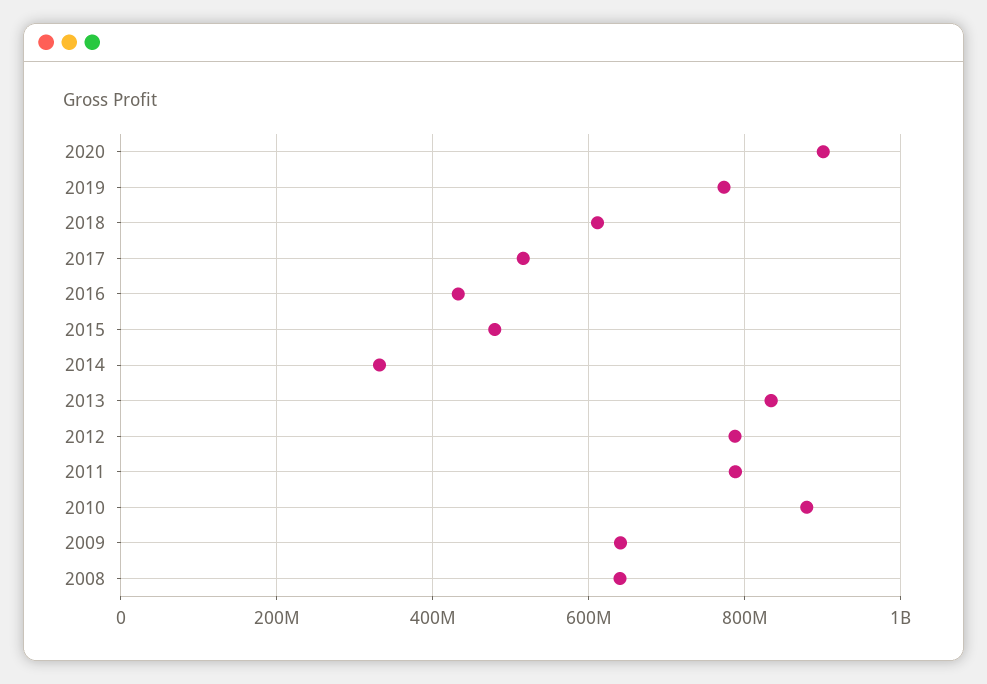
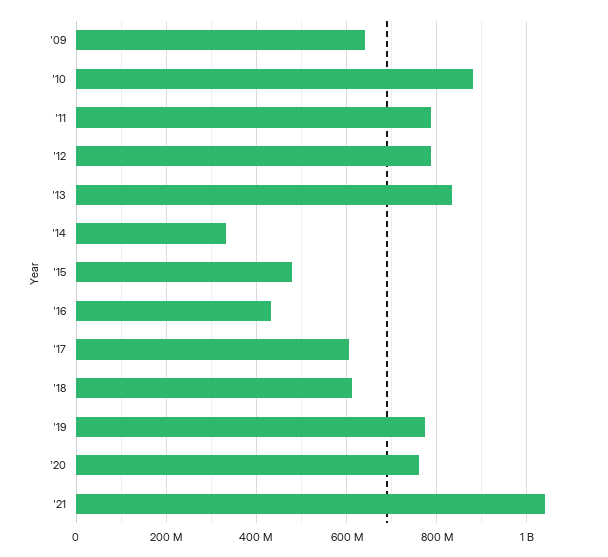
2020: 900000000 -> 760000000
2017: 520000000 -> 600000000
2008: 640000000 -> none
'21: none -> 1040000000

